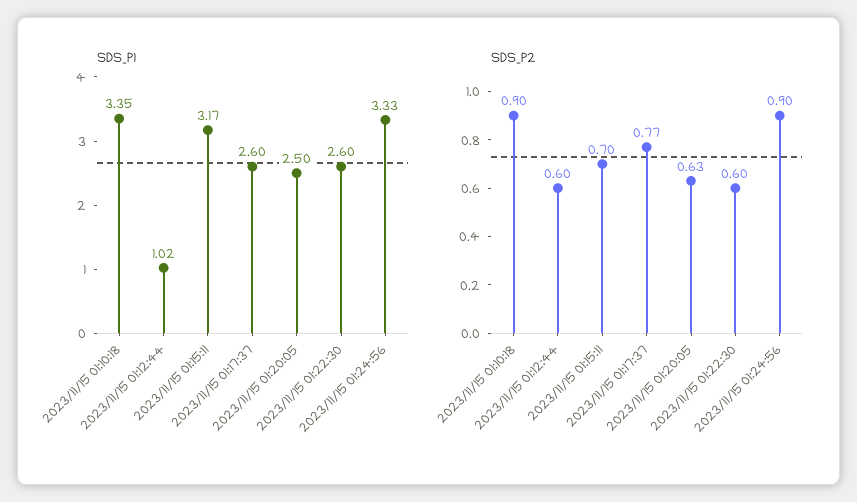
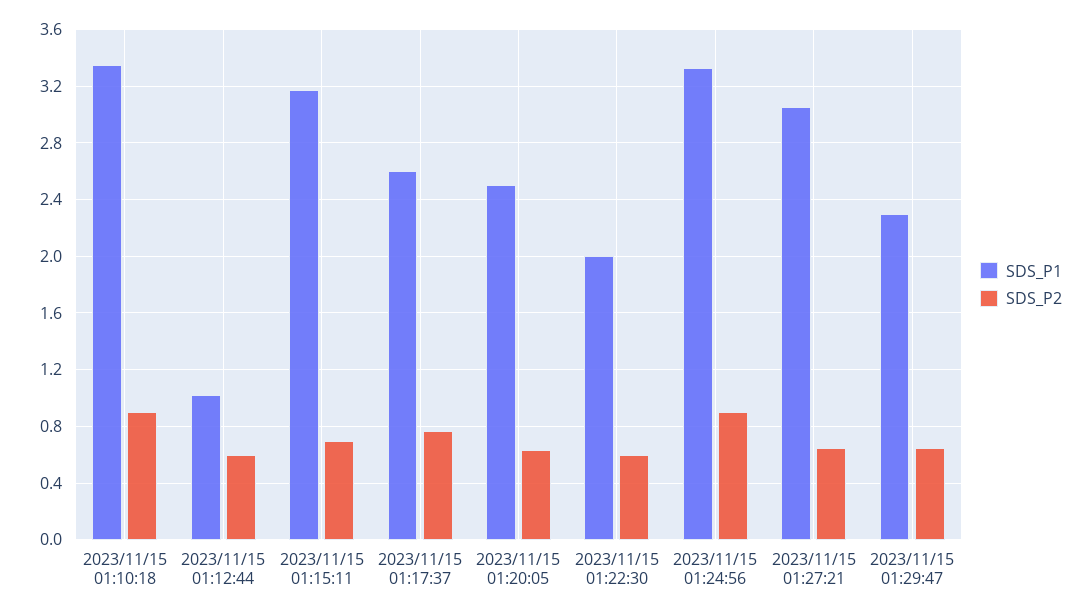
SDS_P1, 2023/11/15 01:22:30: 2.6 -> 2
SDS_P1, 2023/11/15 01:27:21: none -> 3.05
SDS_P2, 2023/11/15 01:27:21: none -> 0.65
SDS_P1, 2023/11/15 01:29:47: none -> 2.3
SDS_P2, 2023/11/15 01:29:47: none -> 0.65

